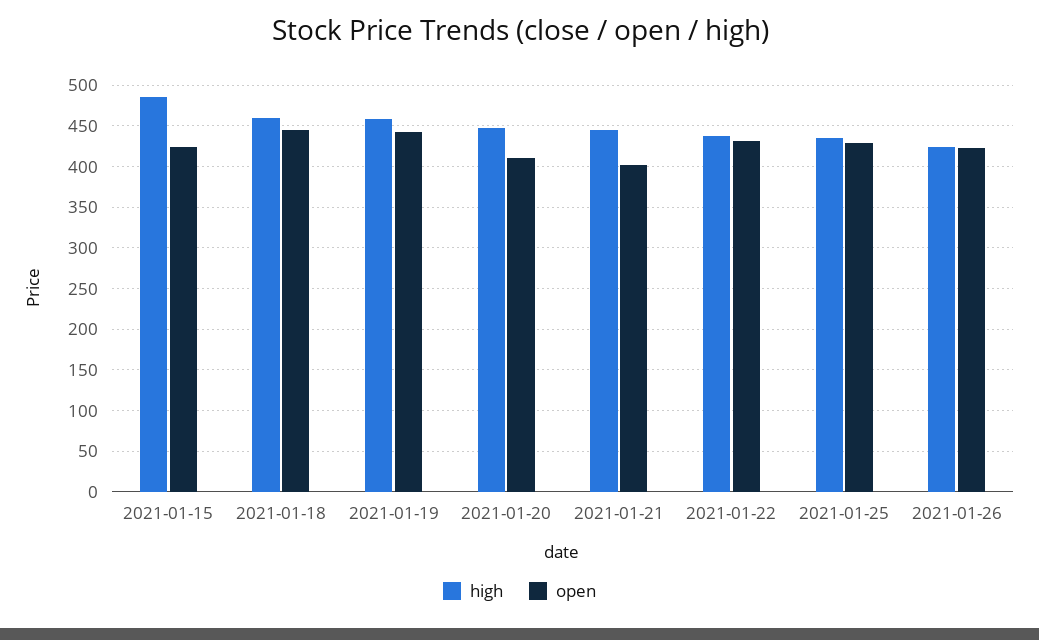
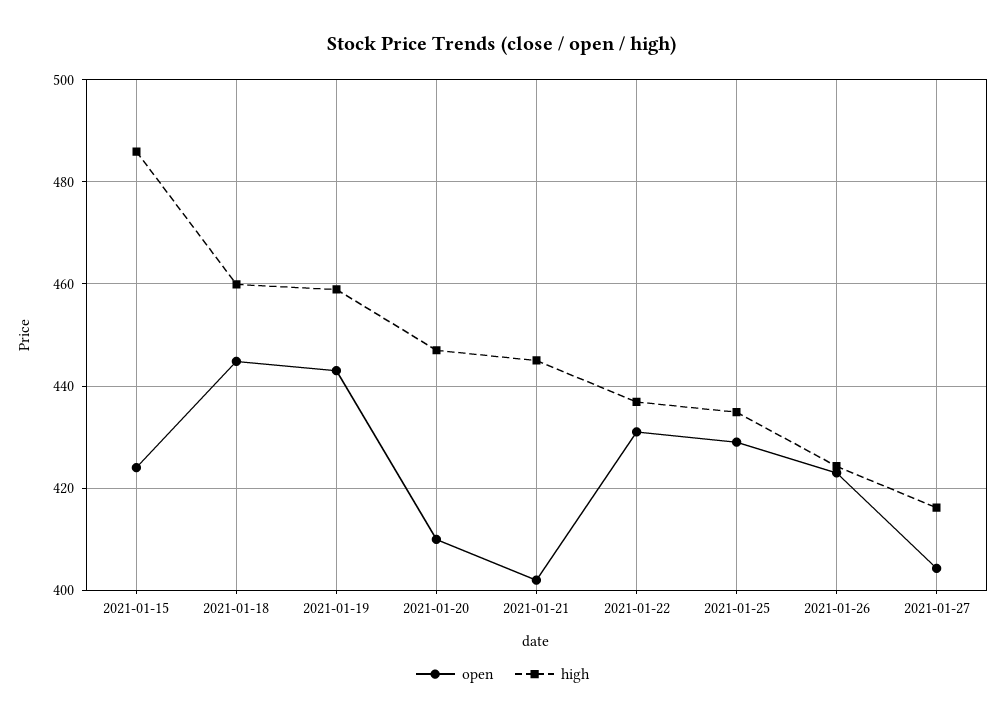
open, 2021-01-27: none -> 404
high, 2021-01-27: none -> 416

